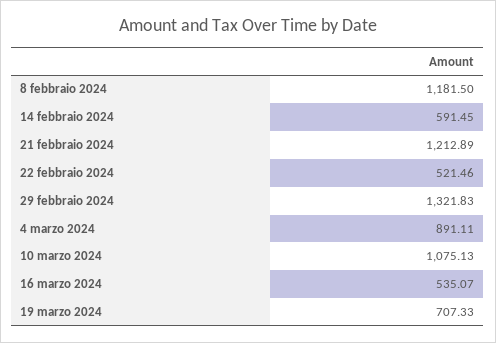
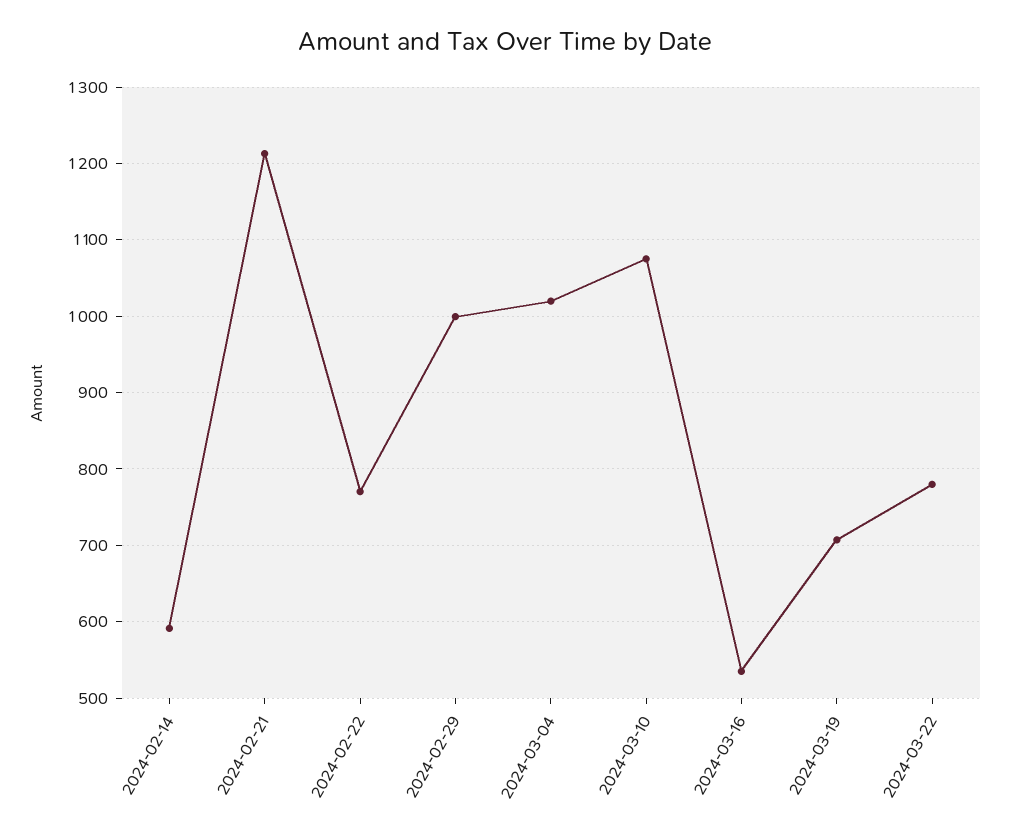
8 febbraio 2024: 1181.5 -> none
22 febbraio 2024: 521.46 -> 770
29 febbraio 2024: 1321.83 -> 1000
4 marzo 2024: 891.11 -> 1020
2024-03-22: none -> 780

